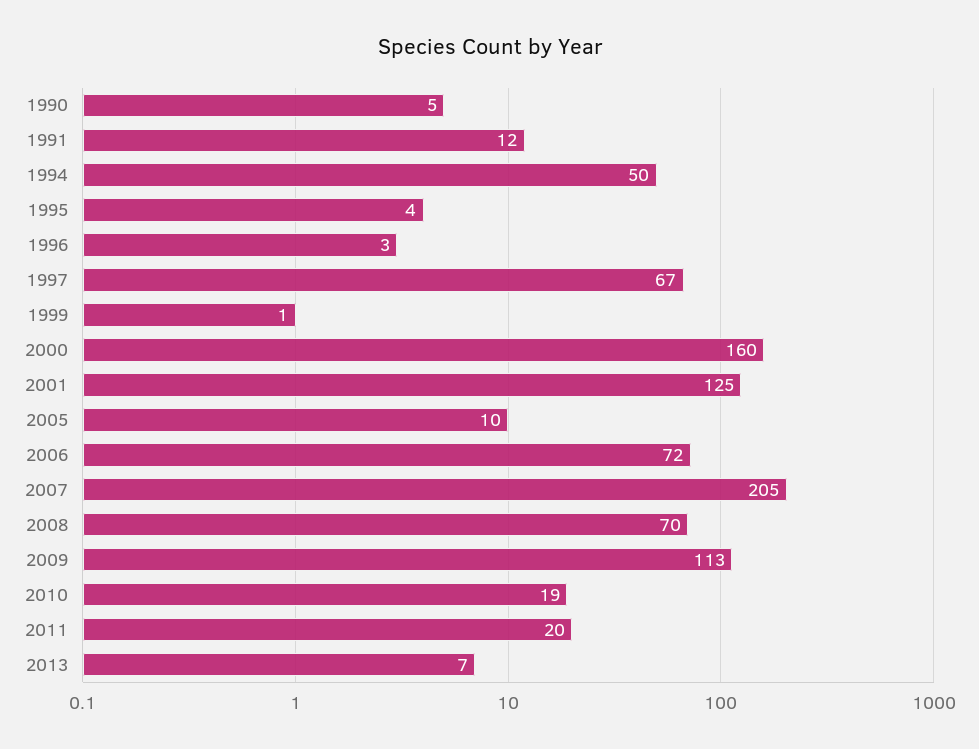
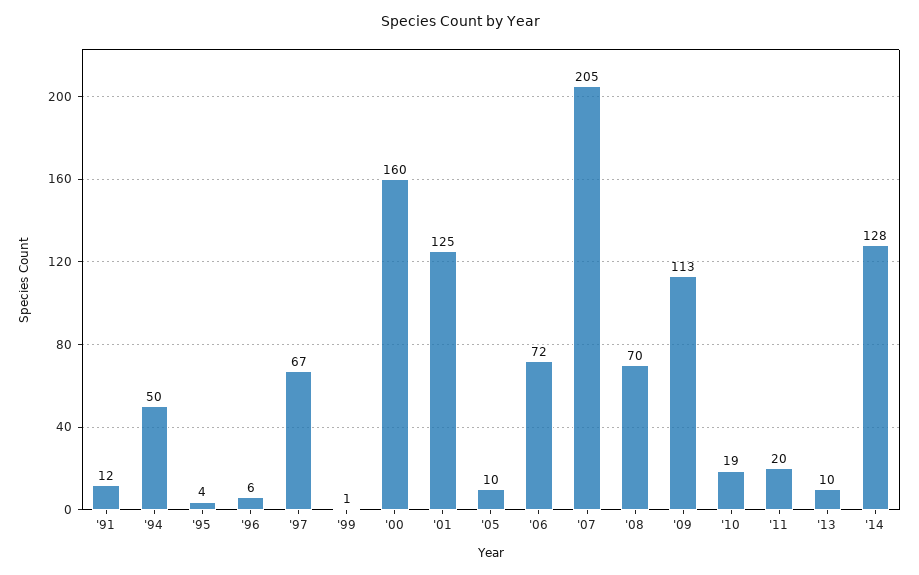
1990: 5 -> none
1996: 3 -> 6
2013: 7 -> 10
'14: none -> 128

